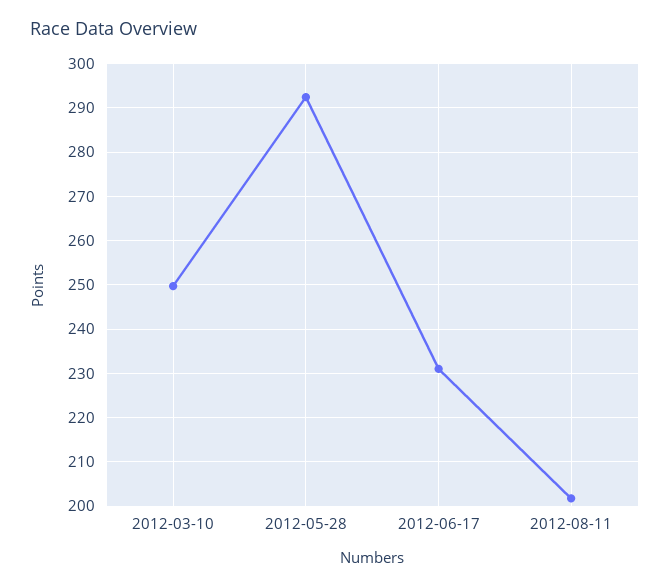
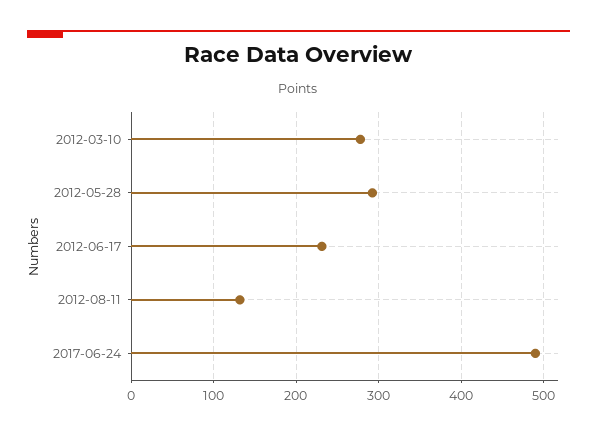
2012-03-10: 250 -> 280
2012-08-11: 202 -> 130
2017-06-24: none -> 490

